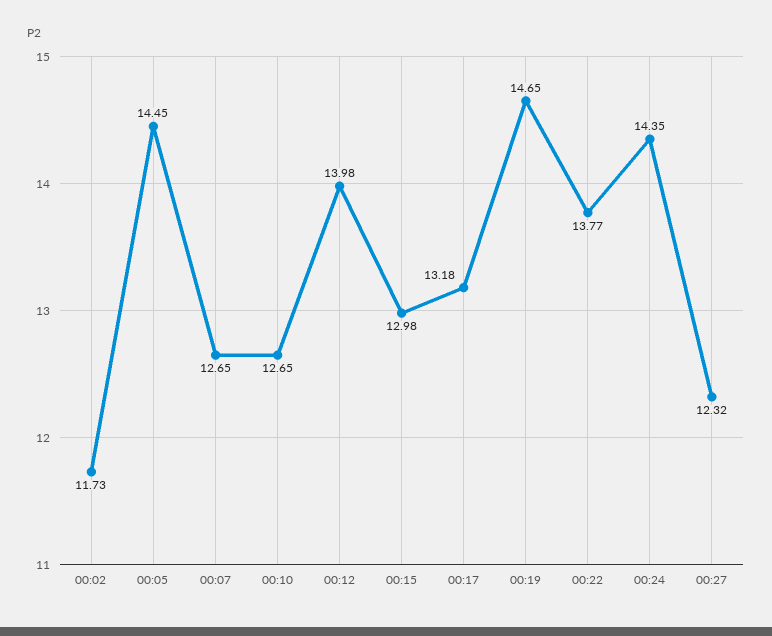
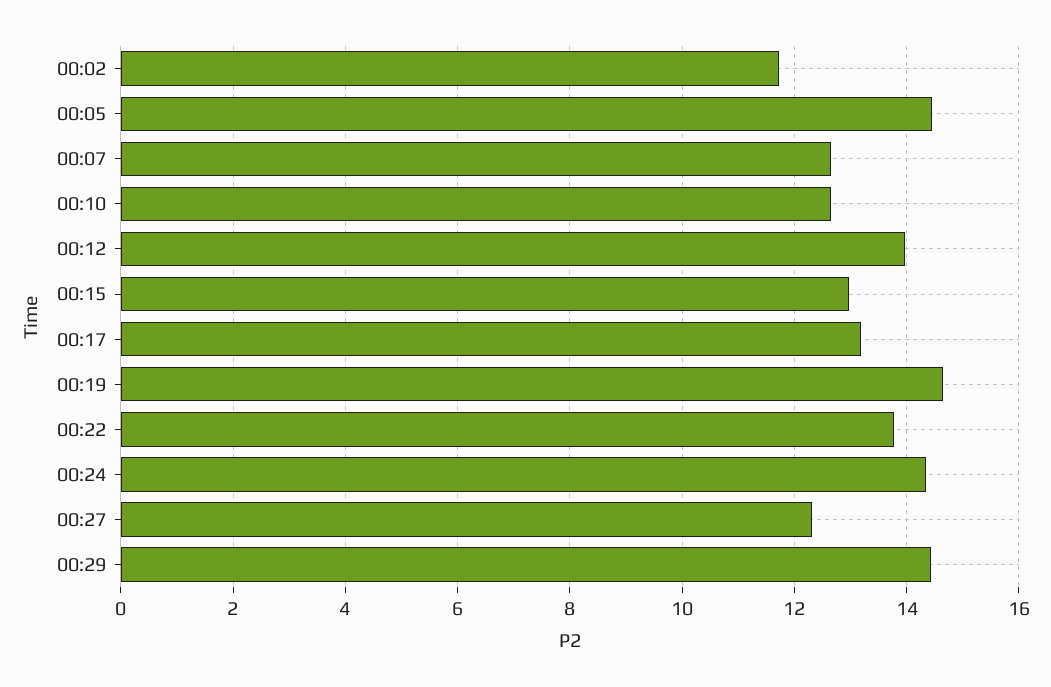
00:29: none -> 14.4

